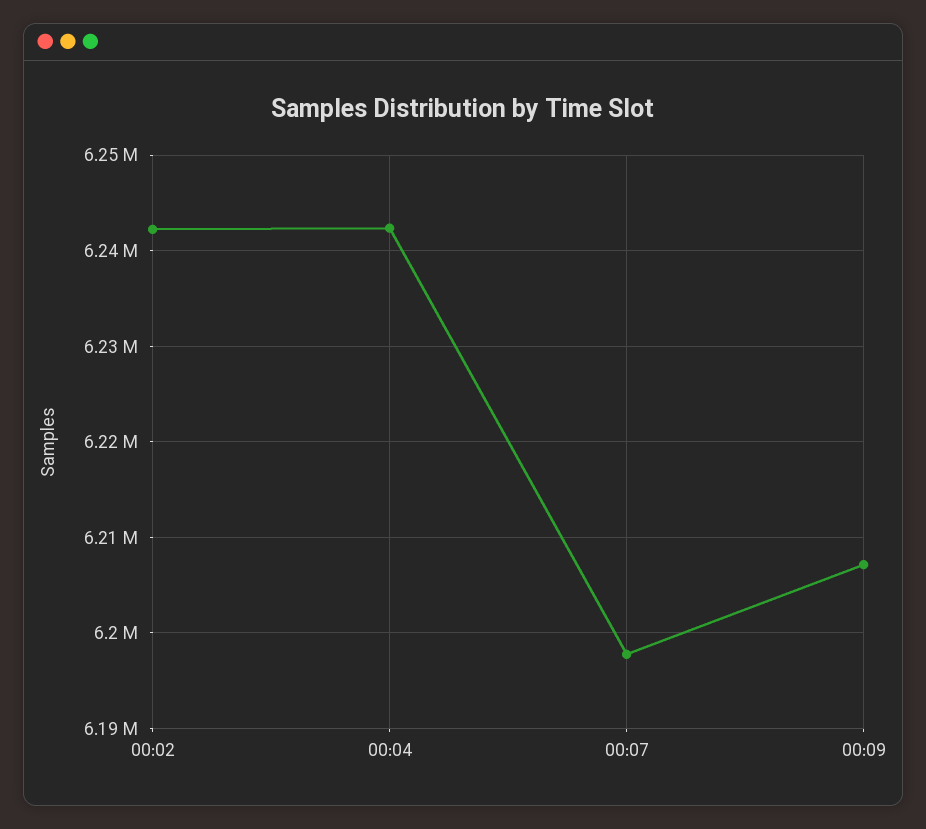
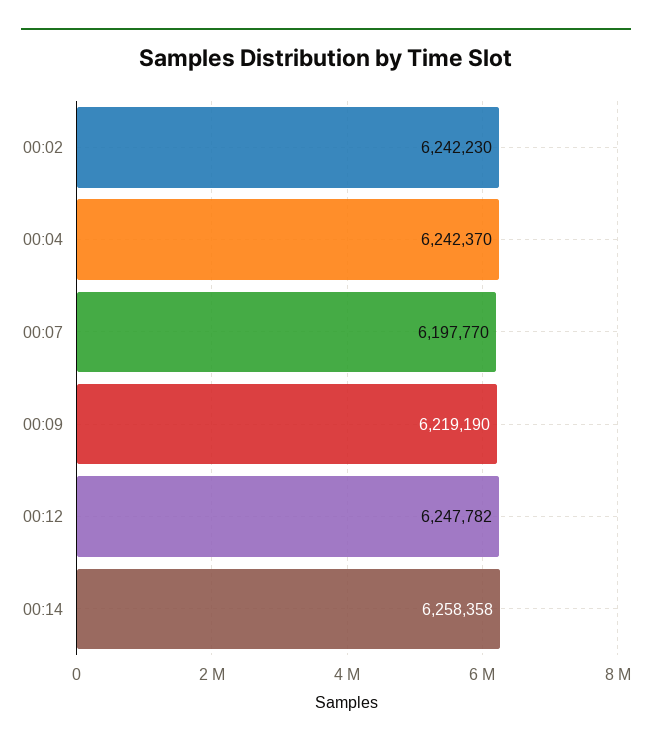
00:09: 6207000 -> 6219190
00:12: none -> 6247782
00:14: none -> 6258358

